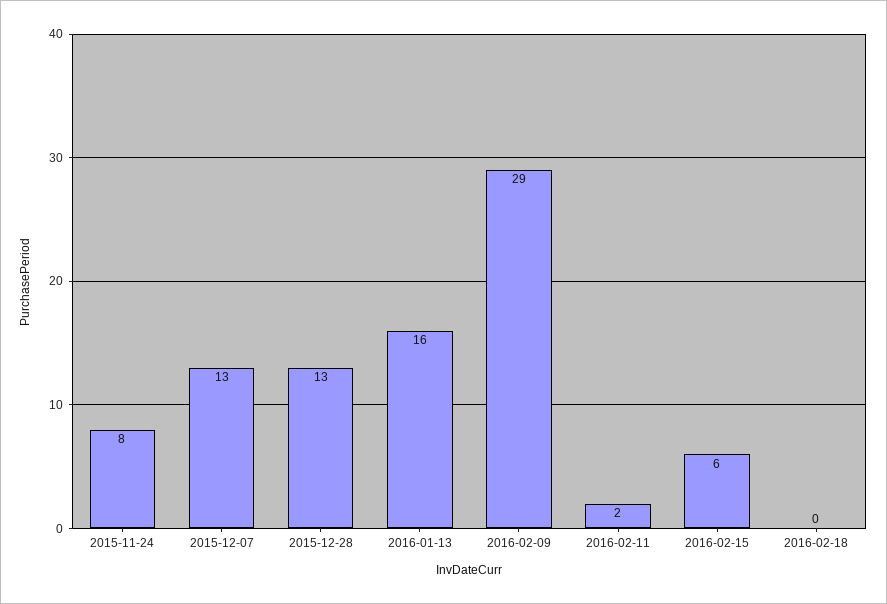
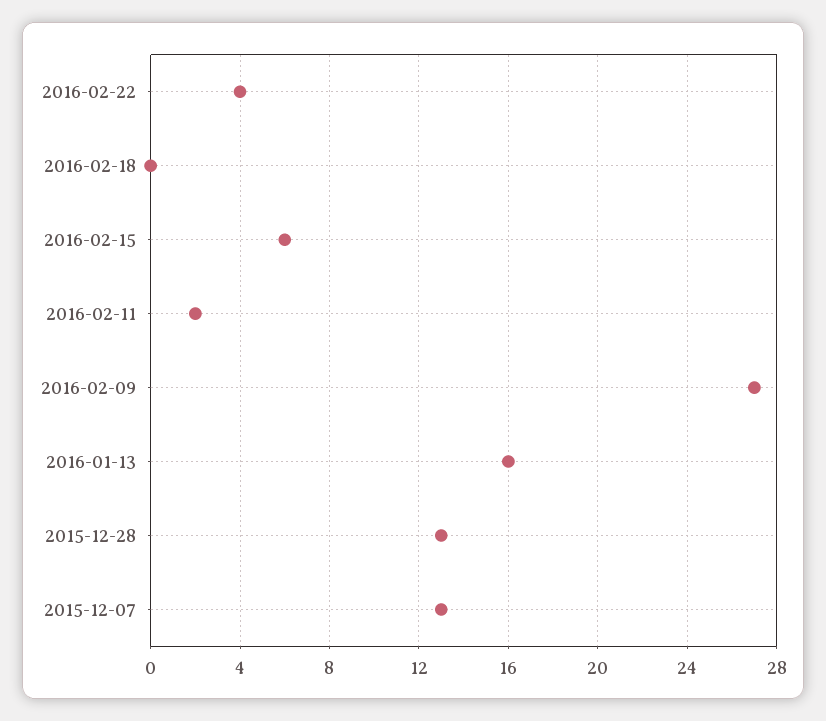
2015-11-24: 8 -> none
2016-02-09: 29 -> 27
2016-02-22: none -> 4

